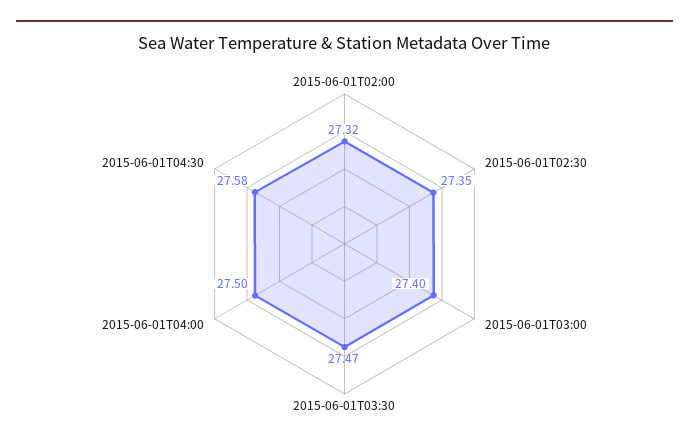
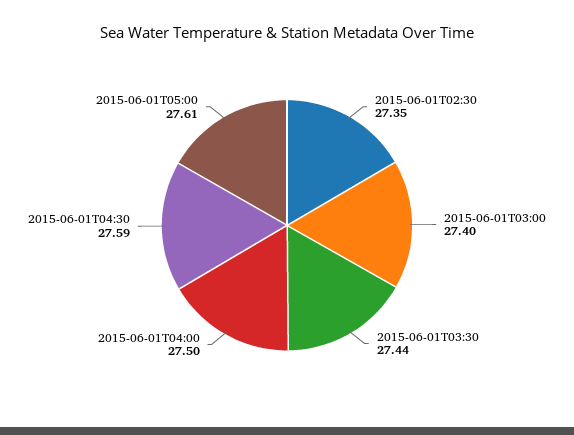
2015-06-01T02:00: 27.32 -> none
2015-06-01T03:30: 27.47 -> 27.44
2015-06-01T04:30: 27.58 -> 27.59
2015-06-01T05:00: none -> 27.61

